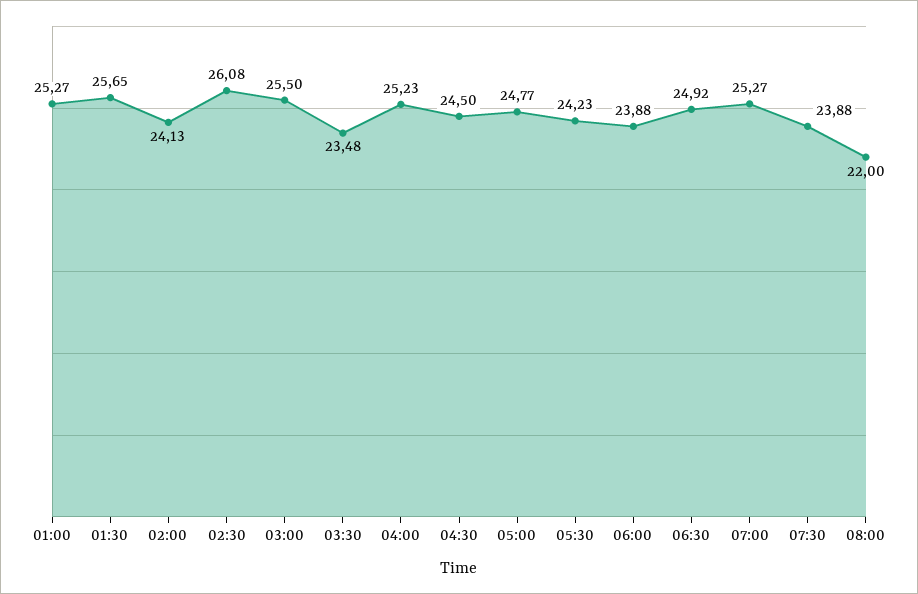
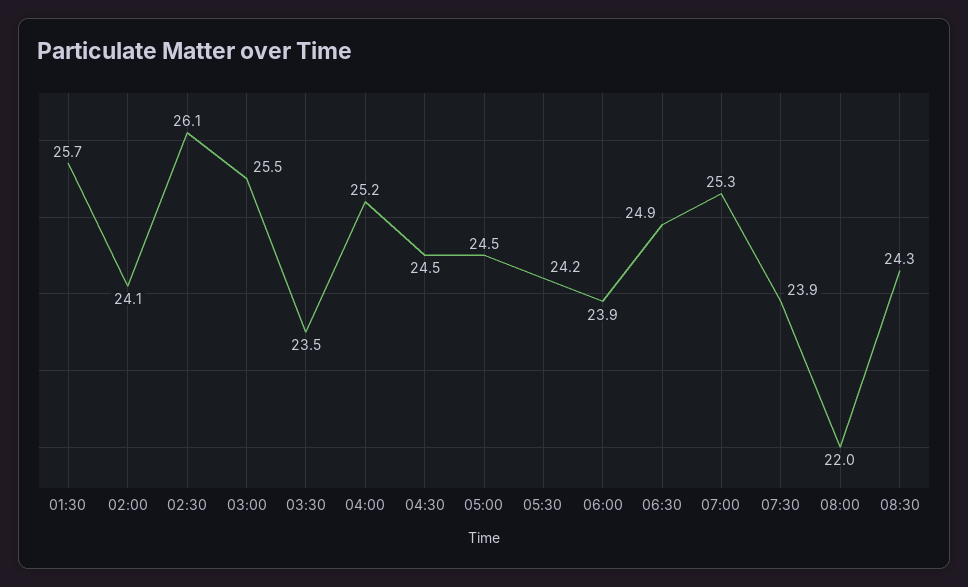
01:00: 25.27 -> none
05:00: 24.77 -> 24.5
08:30: none -> 24.3

